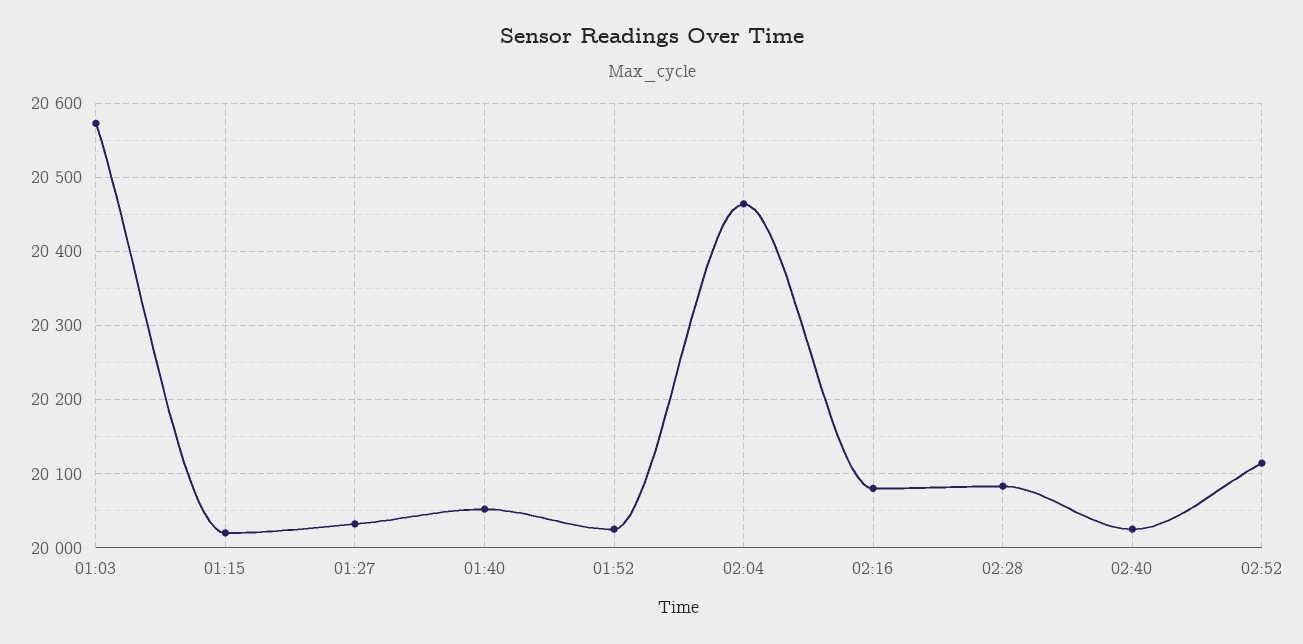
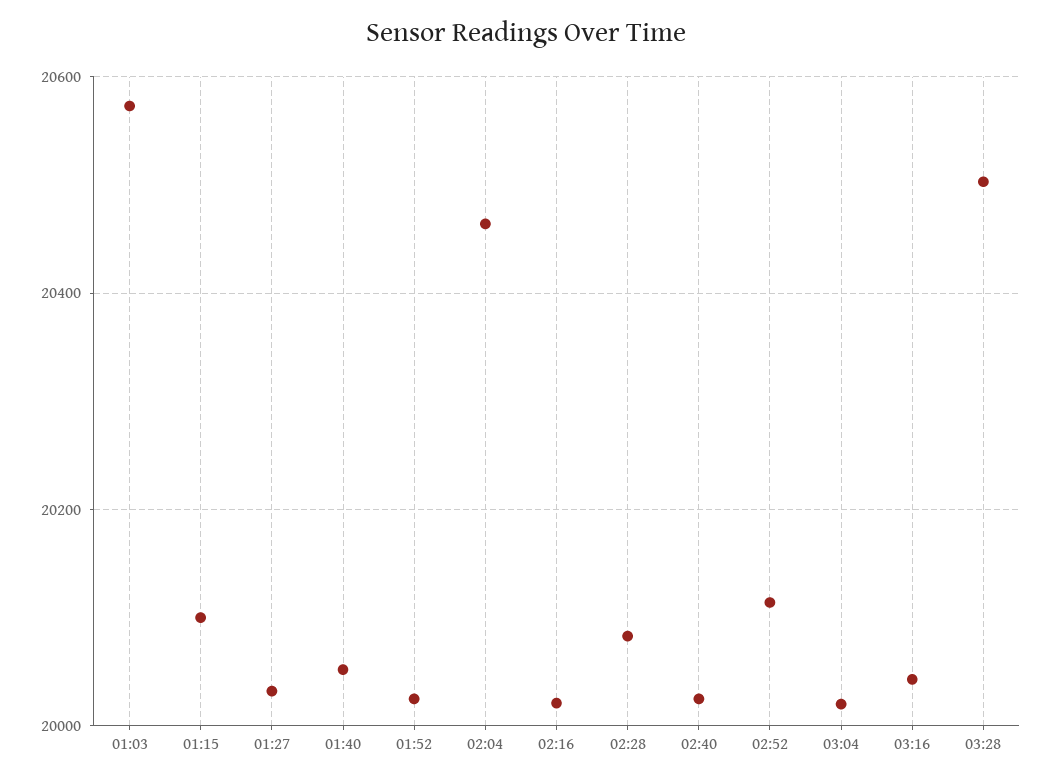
01:15: 20020 -> 20100
02:16: 20080 -> 20020
03:04: none -> 20020
03:16: none -> 20040
03:28: none -> 20500

